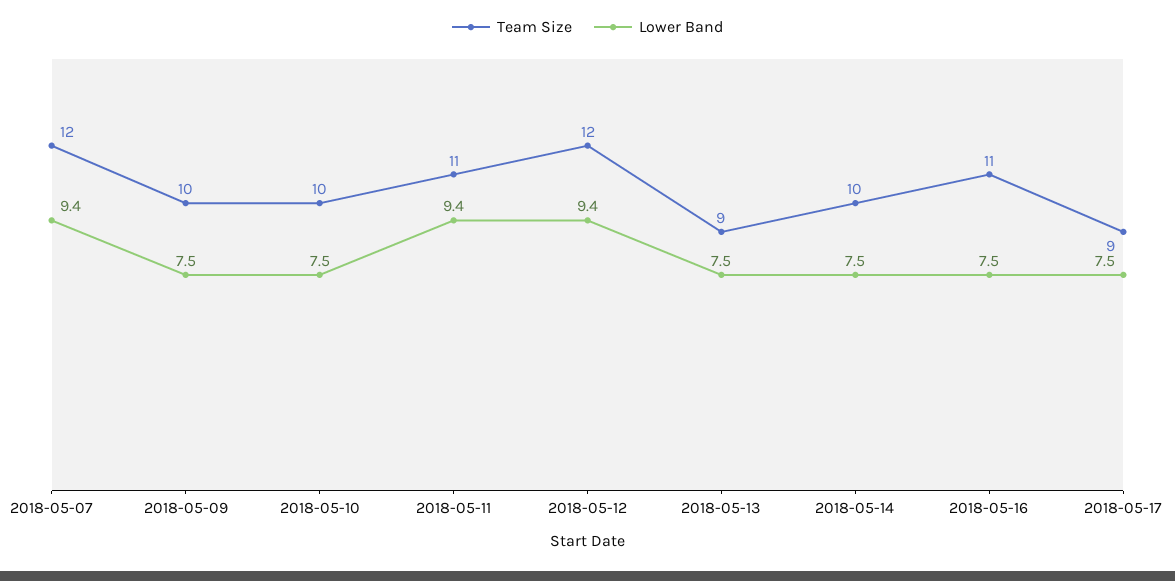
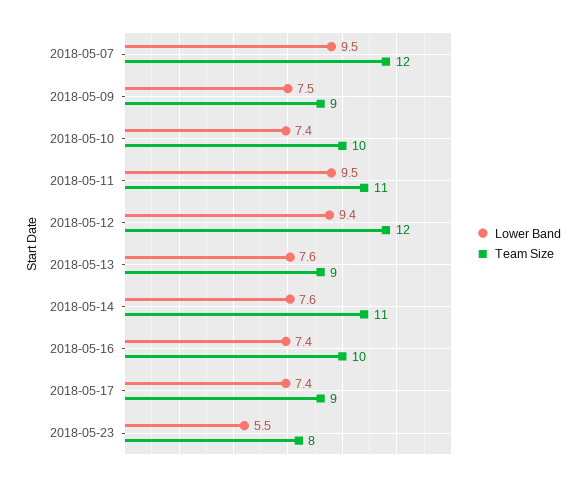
Lower Band, 2018-05-07: 9.4 -> 9.5
Team Size, 2018-05-09: 10 -> 9
Lower Band, 2018-05-10: 7.5 -> 7.4
Lower Band, 2018-05-11: 9.4 -> 9.5
Lower Band, 2018-05-13: 7.5 -> 7.6
Team Size, 2018-05-14: 10 -> 11
Lower Band, 2018-05-14: 7.5 -> 7.6
Team Size, 2018-05-16: 11 -> 10
Lower Band, 2018-05-16: 7.5 -> 7.4
Lower Band, 2018-05-17: 7.5 -> 7.4
Lower Band, 2018-05-23: none -> 5.5
Team Size, 2018-05-23: none -> 8

